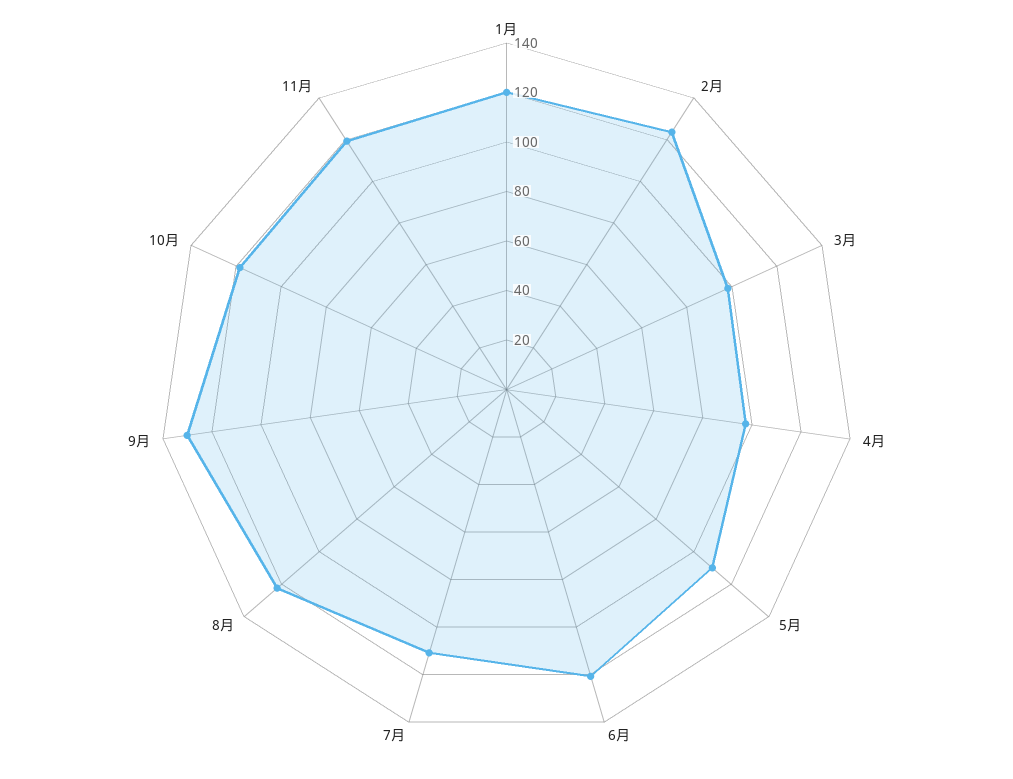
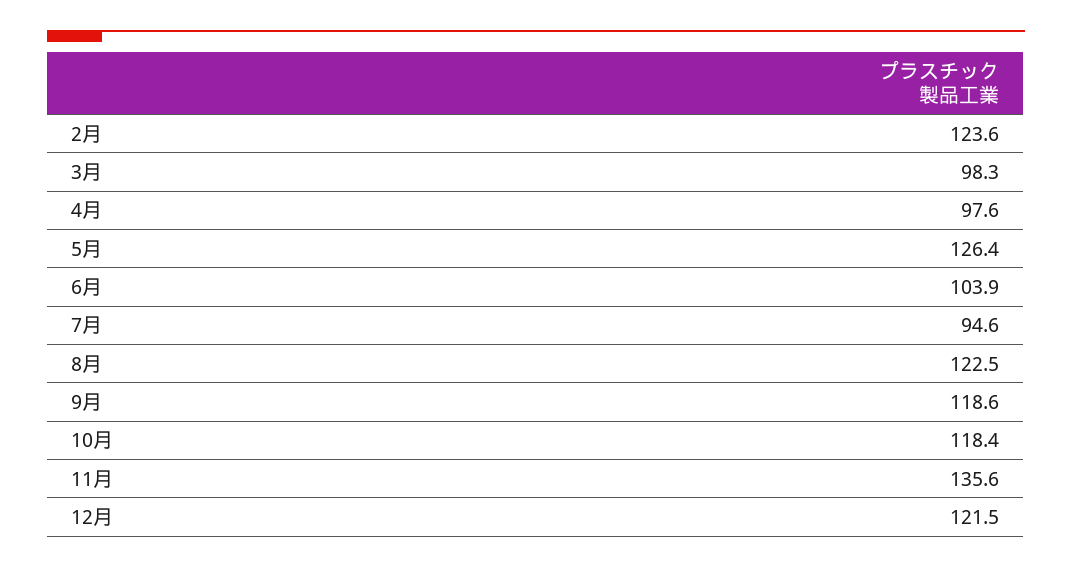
1月: 120 -> none
5月: 110 -> 126.4
6月: 120 -> 103.9
7月: 110 -> 94.6
9月: 130 -> 118.6
11月: 120 -> 135.6
12月: none -> 121.5

